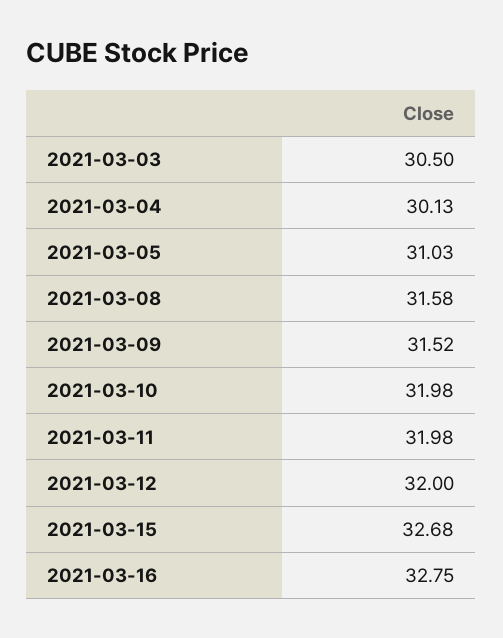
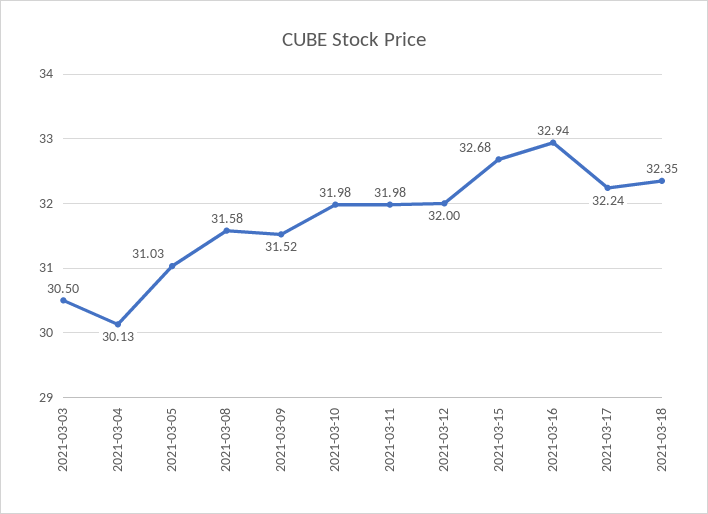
2021-03-16: 32.75 -> 32.94
2021-03-17: none -> 32.24
2021-03-18: none -> 32.35

